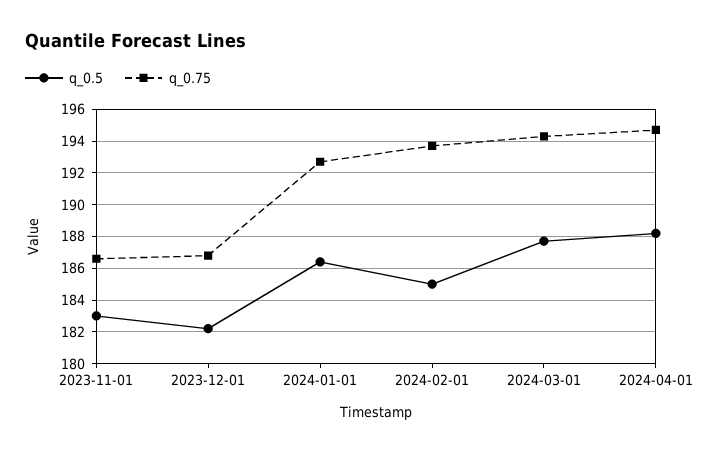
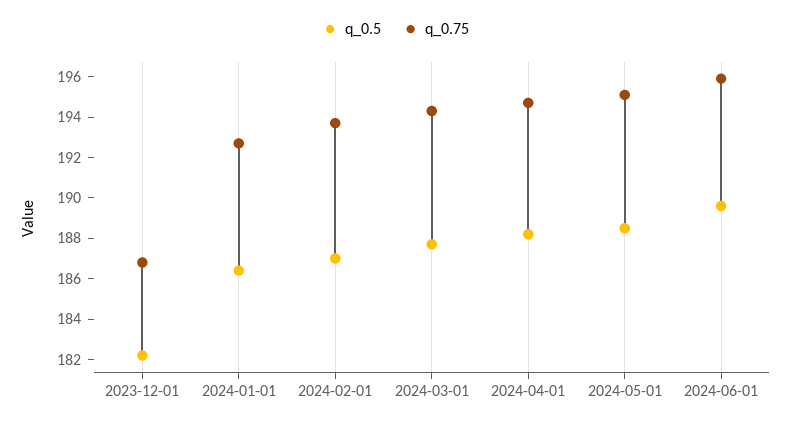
q_0.5, 2023-11-01: 183 -> none
q_0.75, 2023-11-01: 186.5 -> none
q_0.5, 2024-02-01: 185 -> 187
q_0.5, 2024-05-01: none -> 188.5
q_0.75, 2024-05-01: none -> 195
q_0.5, 2024-06-01: none -> 189.5
q_0.75, 2024-06-01: none -> 196

